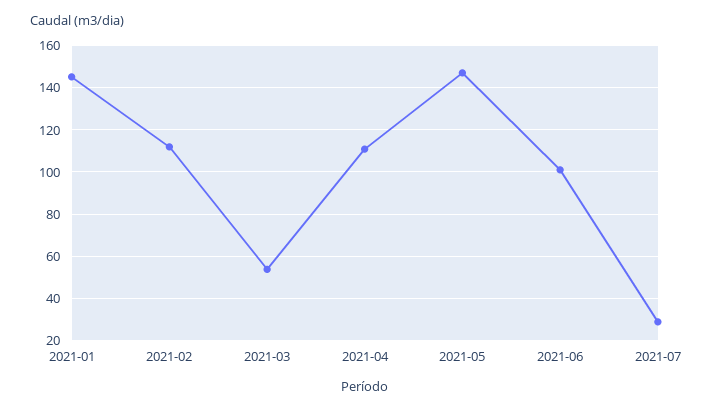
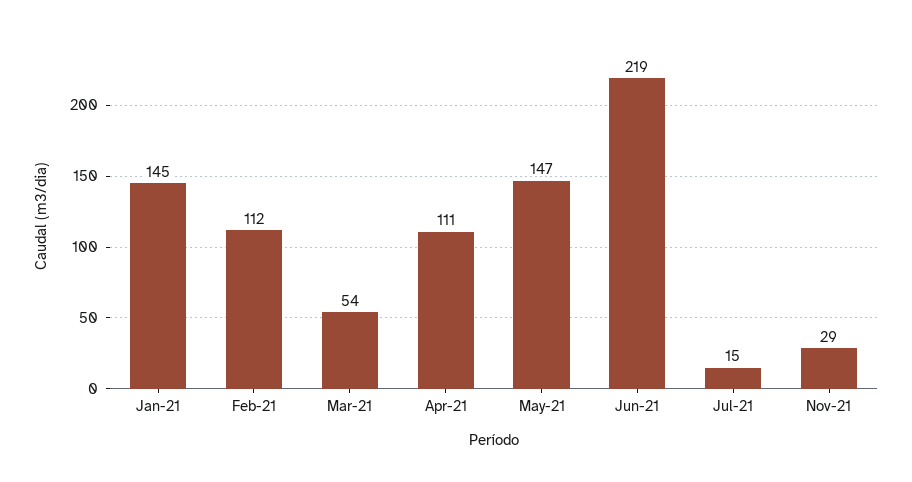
2021-06: 100 -> 219
2021-07: 30 -> 15
Nov-21: none -> 29

